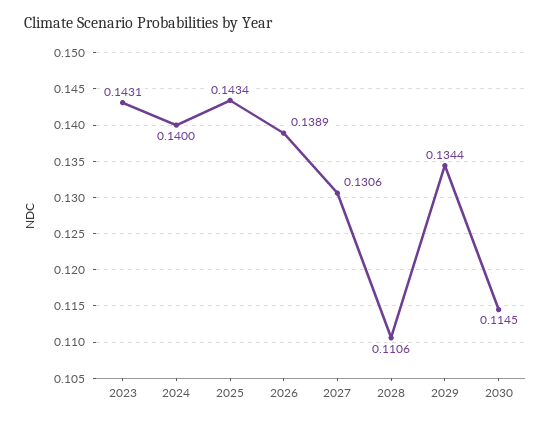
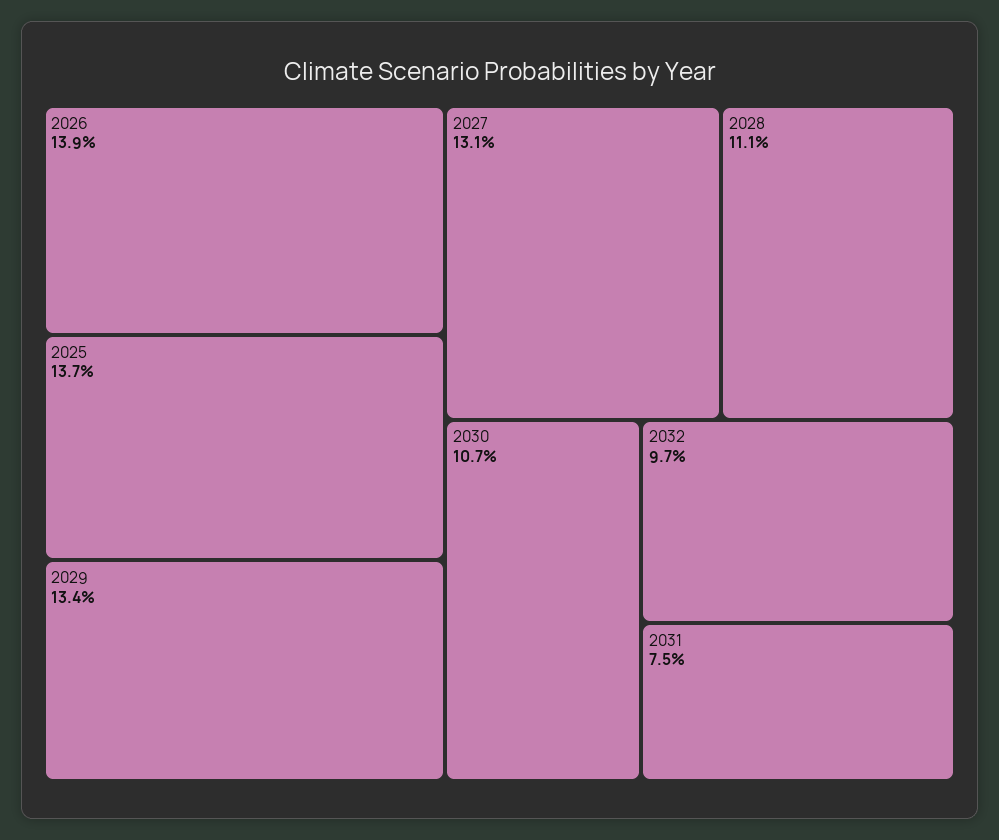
2023: 0.1431 -> none
2024: 0.14 -> none
2025: 0.1434 -> 0.137
2030: 0.1145 -> 0.107
2032: none -> 0.097
2031: none -> 0.075

